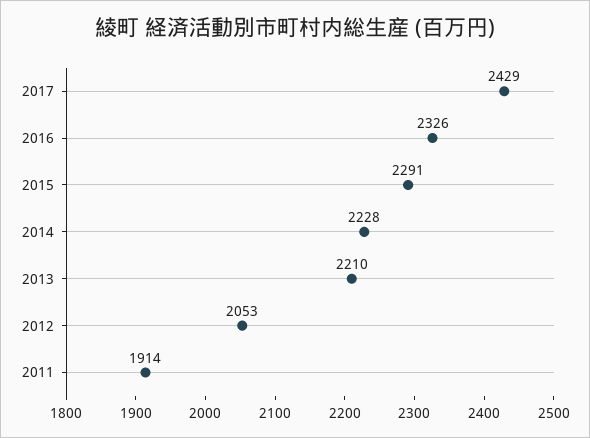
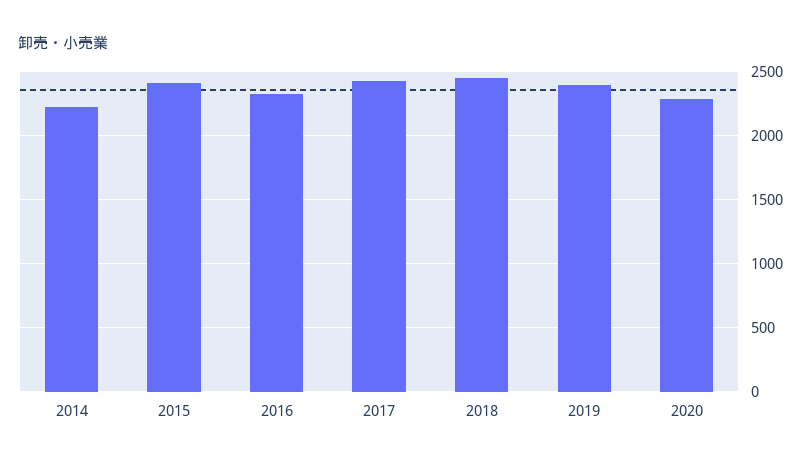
2015: 2291 -> 2400
2013: 2210 -> none
2012: 2053 -> none
2011: 1914 -> none
2018: none -> 2450
2019: none -> 2400
2020: none -> 2300

